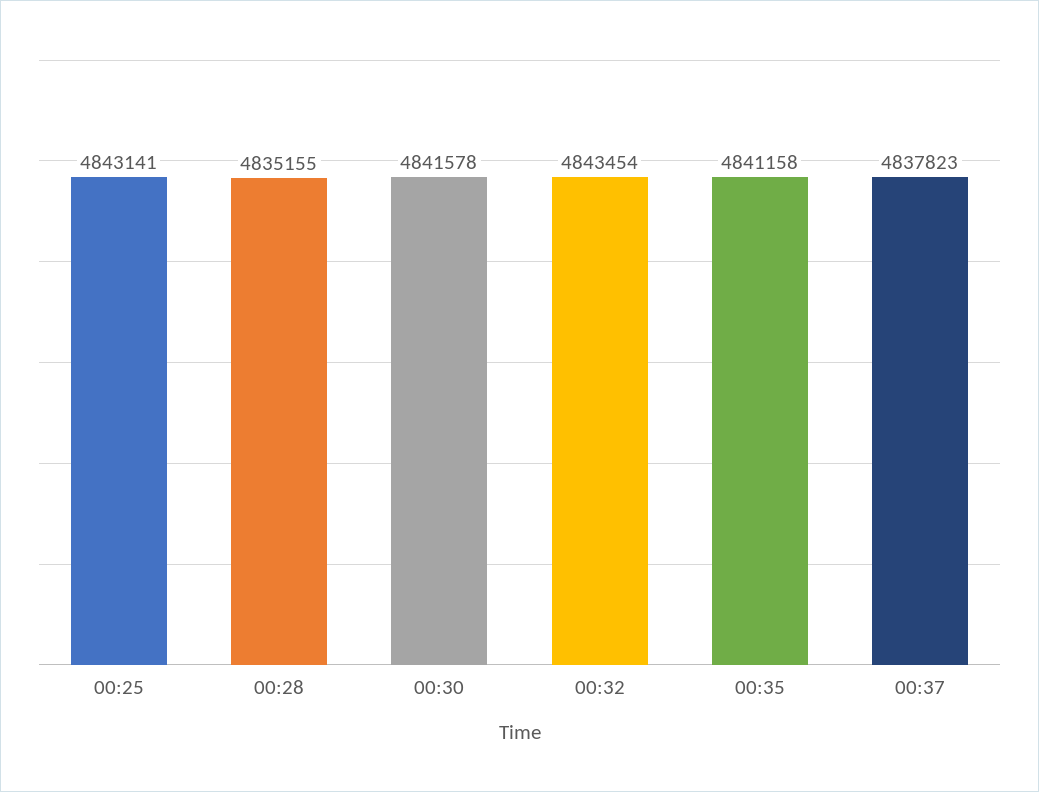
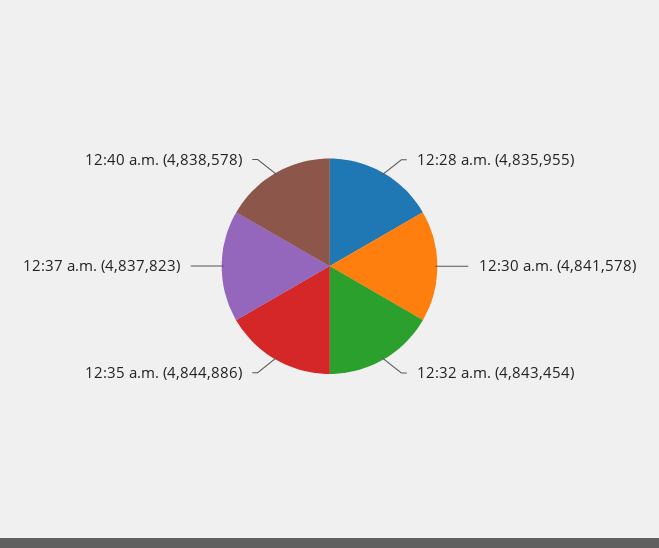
00:25: 4843141 -> none
00:28: 4835155 -> 4835955
00:35: 4841158 -> 4844886
12:40 a.m.: none -> 4838578

